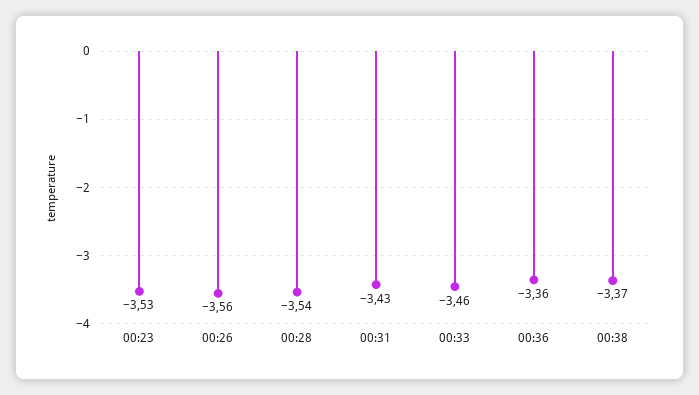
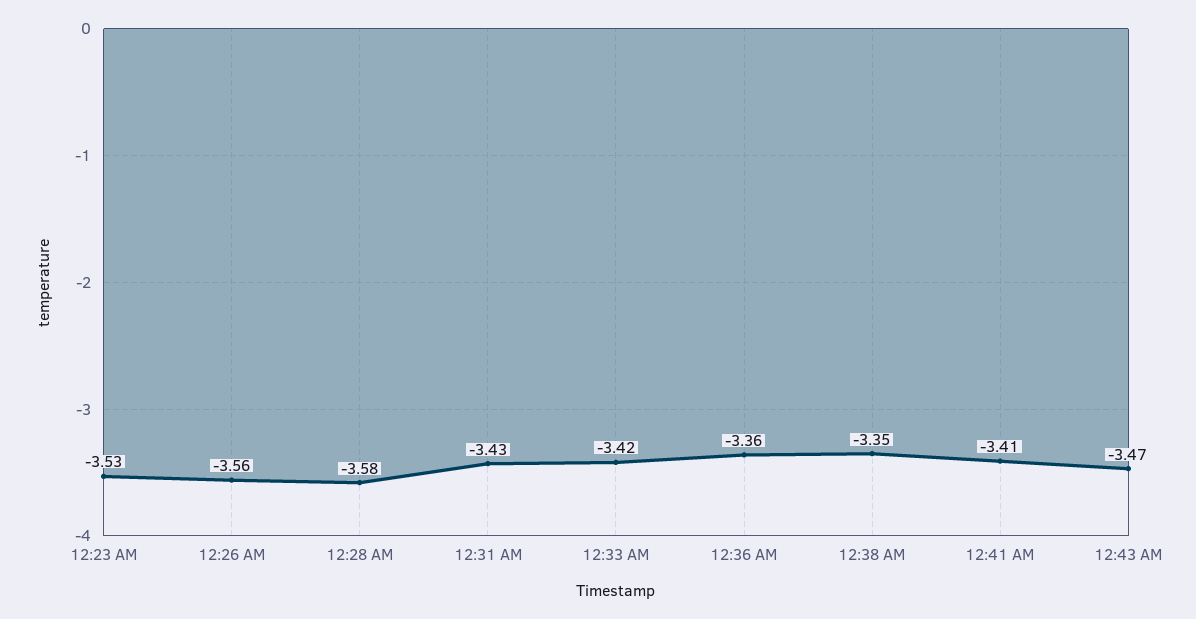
00:28: -3.54 -> -3.58
00:33: -3.46 -> -3.42
00:38: -3.37 -> -3.35
12:41 AM: none -> -3.41
12:43 AM: none -> -3.47

